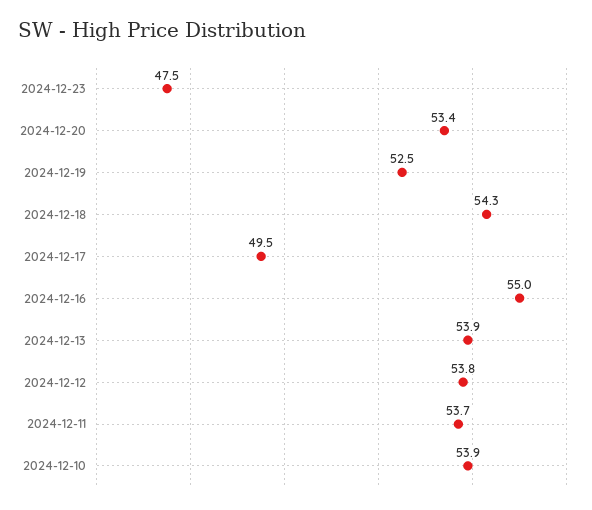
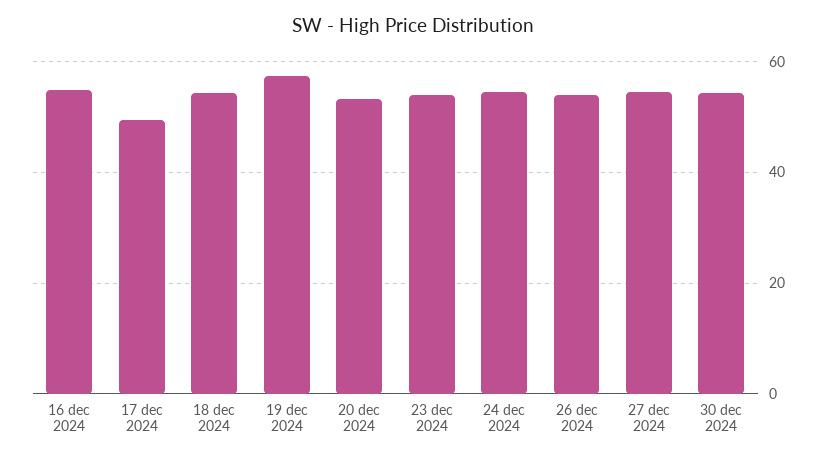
2024-12-23: 47.5 -> 54
2024-12-19: 52.5 -> 58
2024-12-13: 53.9 -> none
2024-12-12: 53.8 -> none
2024-12-11: 53.7 -> none
2024-12-10: 53.9 -> none
24 dec 2024: none -> 54
26 dec 2024: none -> 54
27 dec 2024: none -> 54
30 dec 2024: none -> 54

